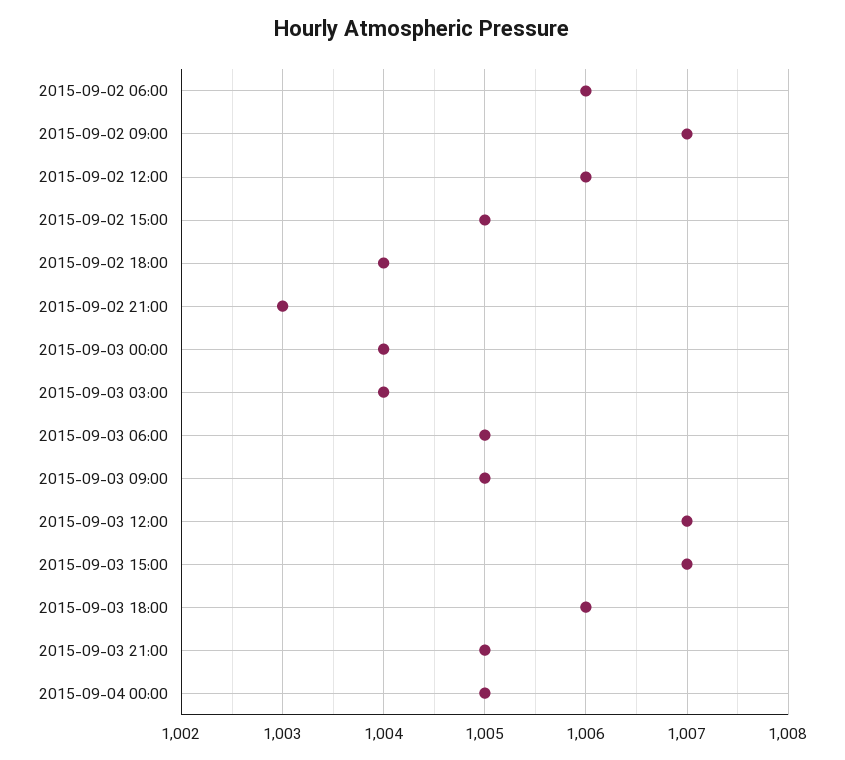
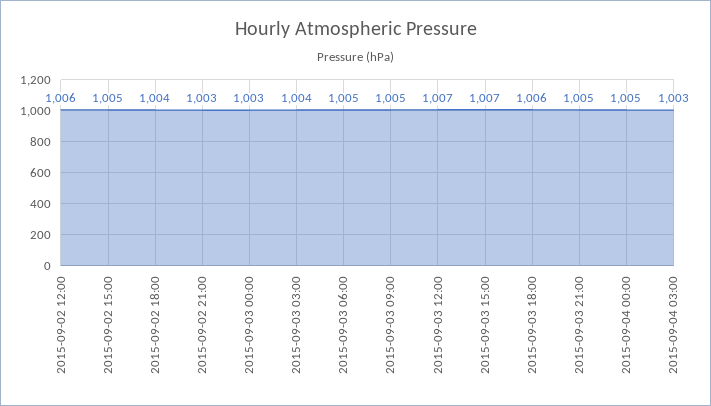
2015-09-02 06:00: 1006 -> none
2015-09-02 09:00: 1007 -> none
2015-09-03 00:00: 1004 -> 1003
2015-09-04 03:00: none -> 1003

